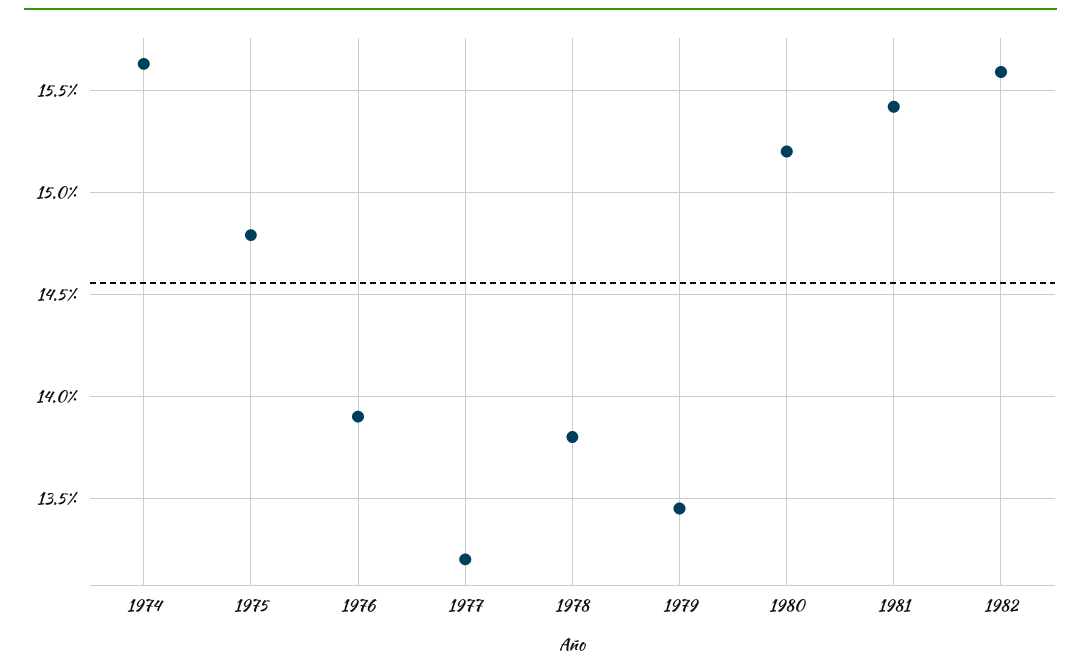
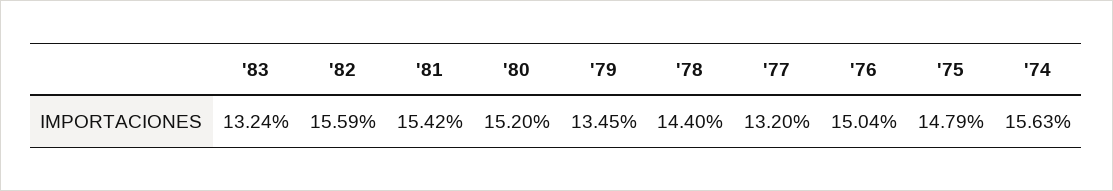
1976: 13.9 -> 15.04
1978: 13.8 -> 14.4
'83: none -> 13.24

